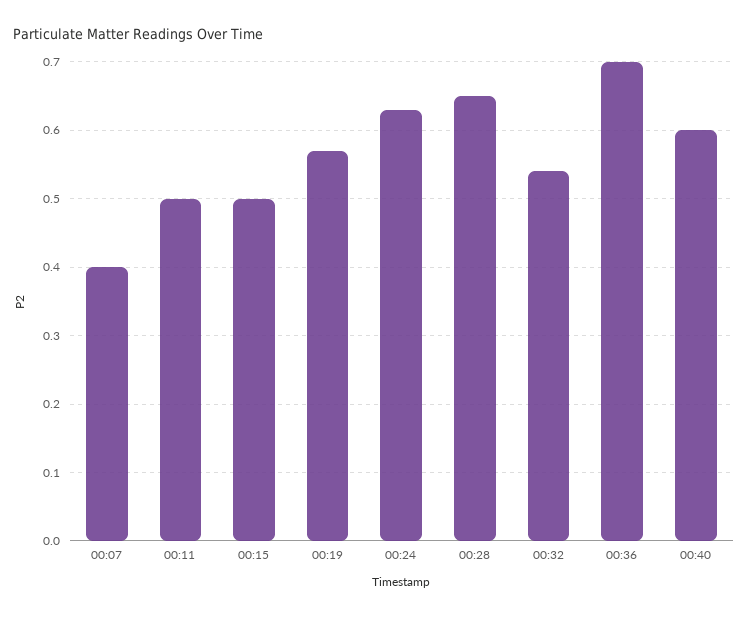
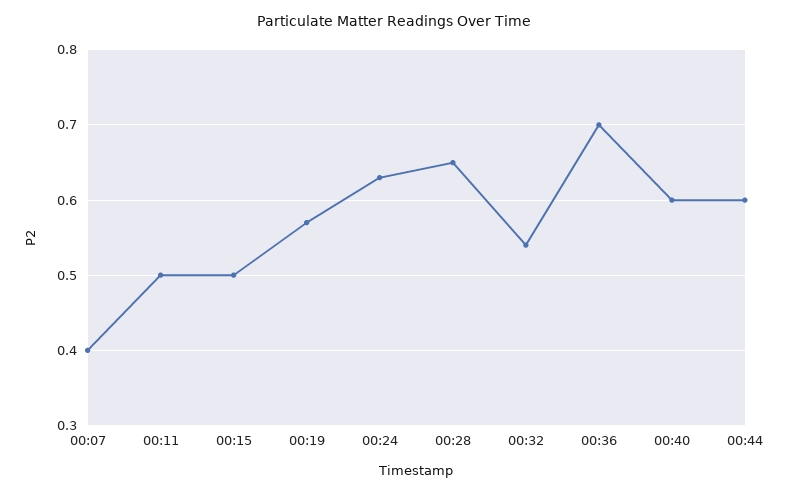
00:44: none -> 0.6

